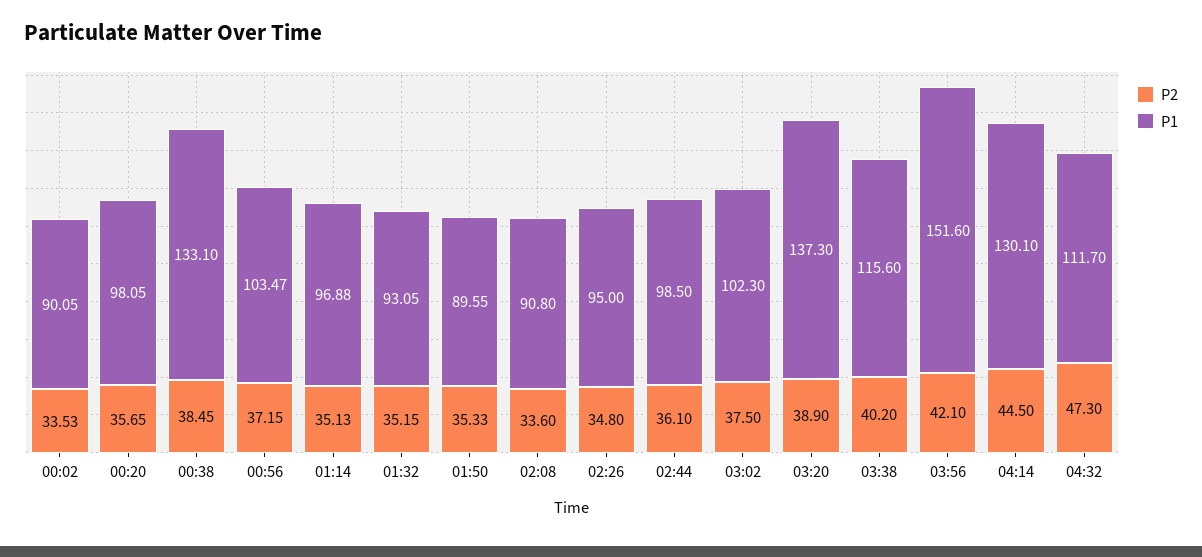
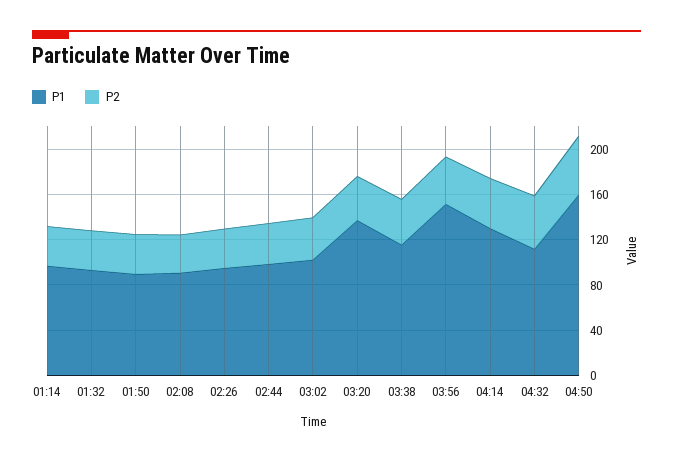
P2, 00:02: 33.53 -> none
P1, 00:02: 90.05 -> none
P2, 00:20: 35.65 -> none
P1, 00:20: 98.05 -> none
P2, 00:38: 38.45 -> none
P1, 00:38: 133.1 -> none
P2, 00:56: 37.15 -> none
P1, 00:56: 103.47 -> none
P1, 04:50: none -> 160
P2, 04:50: none -> 50

